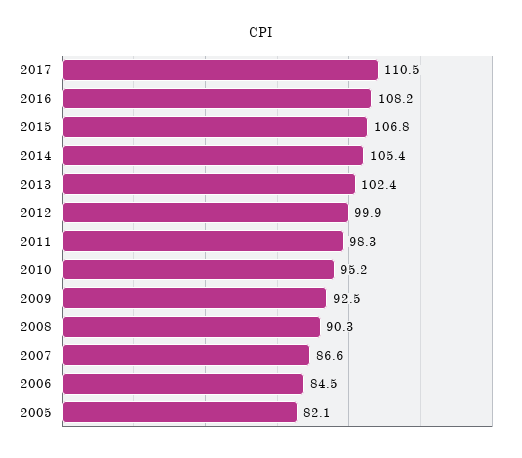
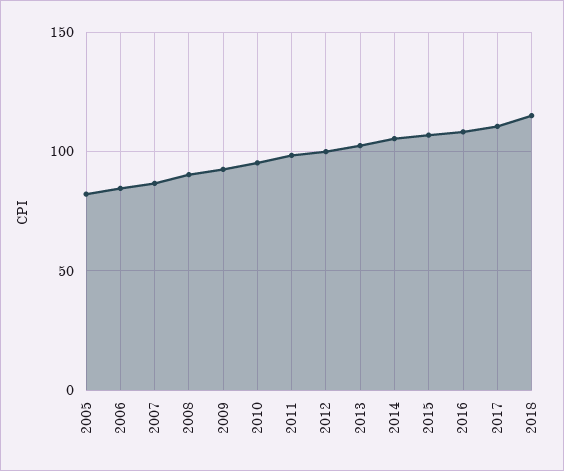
2018: none -> 115

